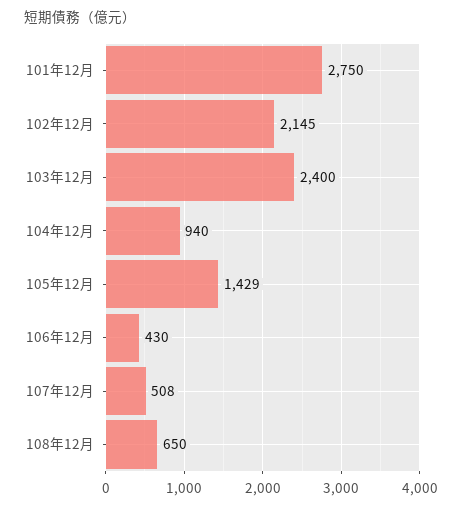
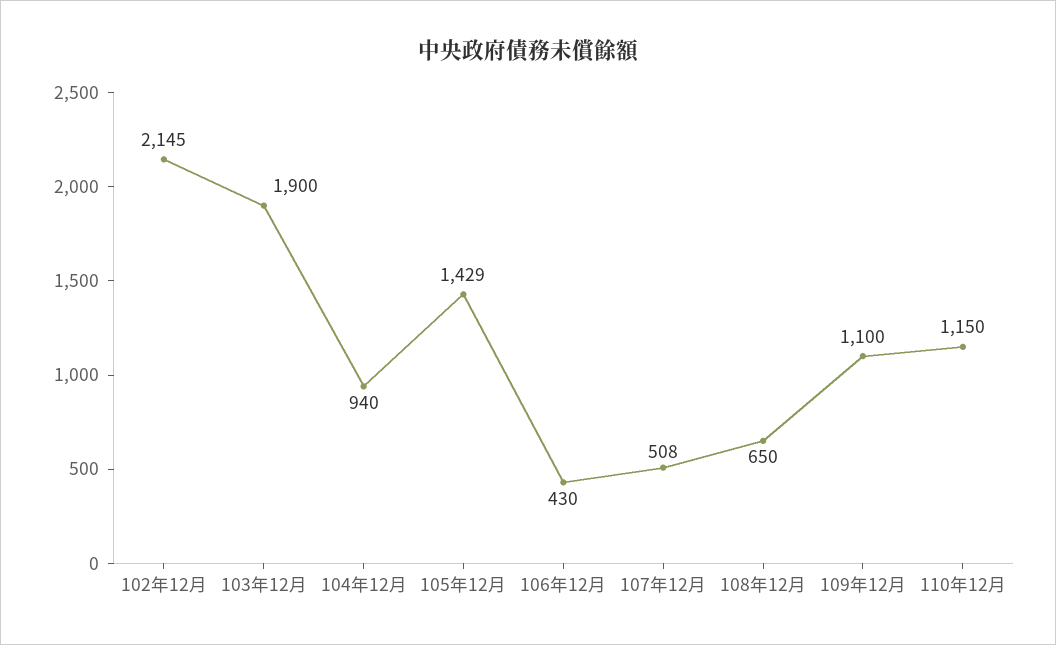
101年12月: 2750 -> none
103年12月: 2400 -> 1900
109年12月: none -> 1100
110年12月: none -> 1150

